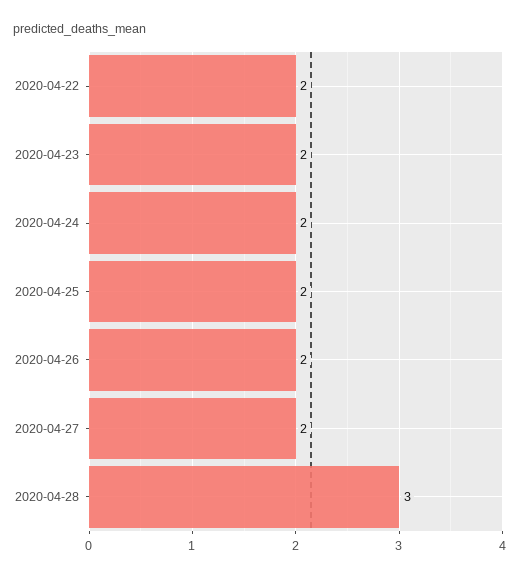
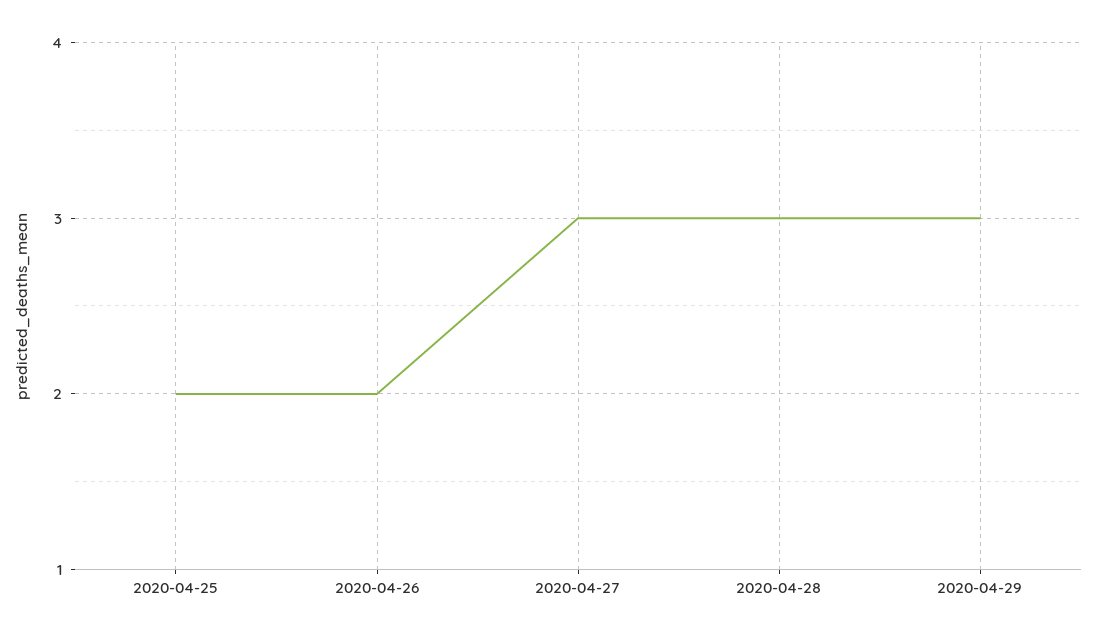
2020-04-22: 2 -> none
2020-04-23: 2 -> none
2020-04-24: 2 -> none
2020-04-27: 2 -> 3
2020-04-29: none -> 3

